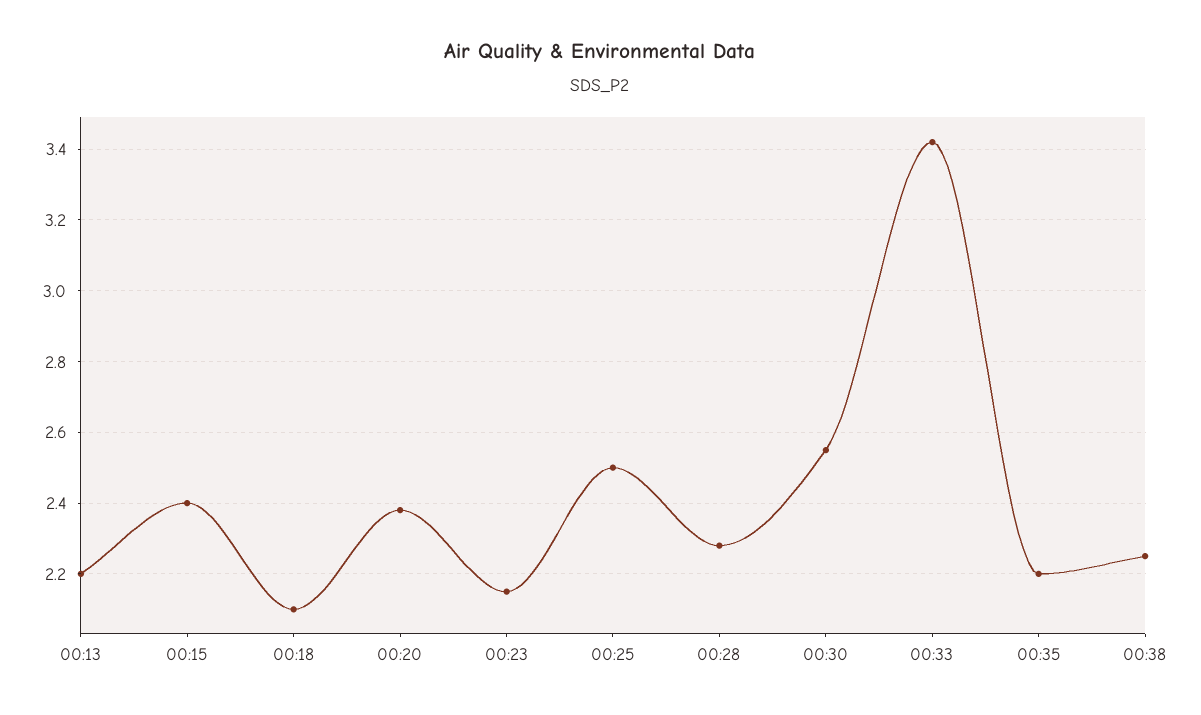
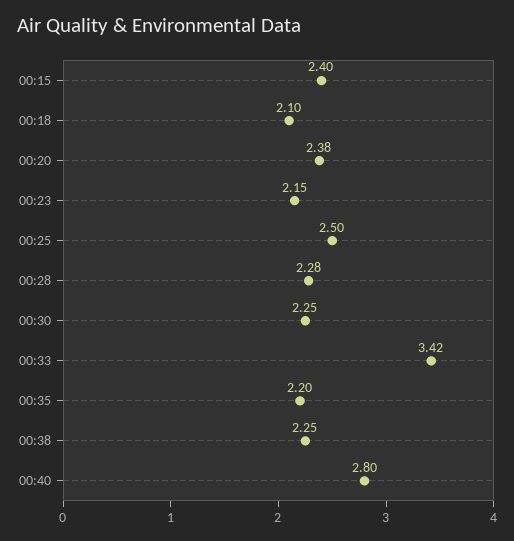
00:13: 2.2 -> none
00:30: 2.55 -> 2.25
00:40: none -> 2.8

